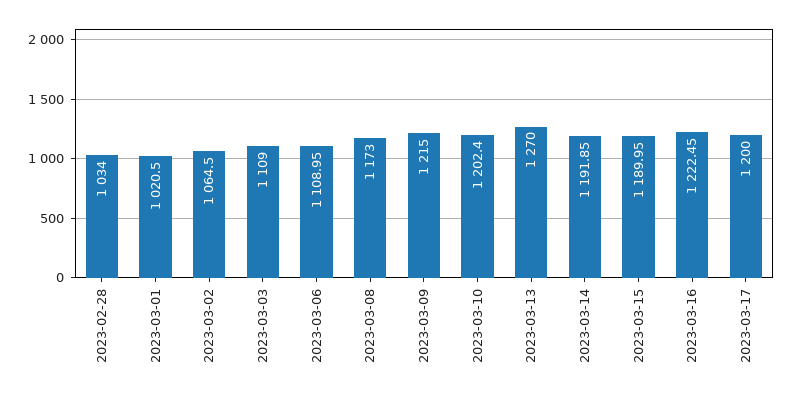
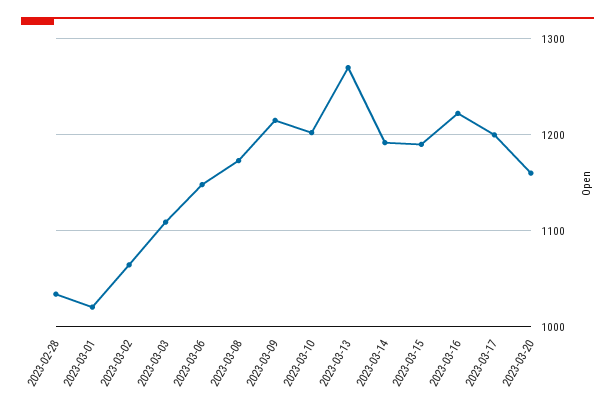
2023-03-06: 1108.95 -> 1150
2023-03-20: none -> 1160

